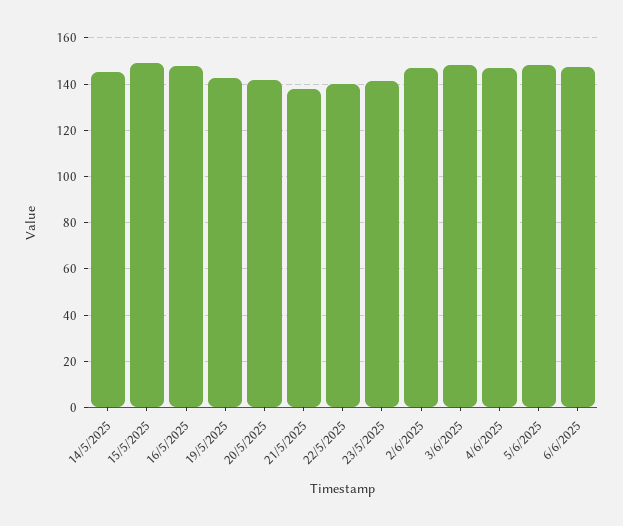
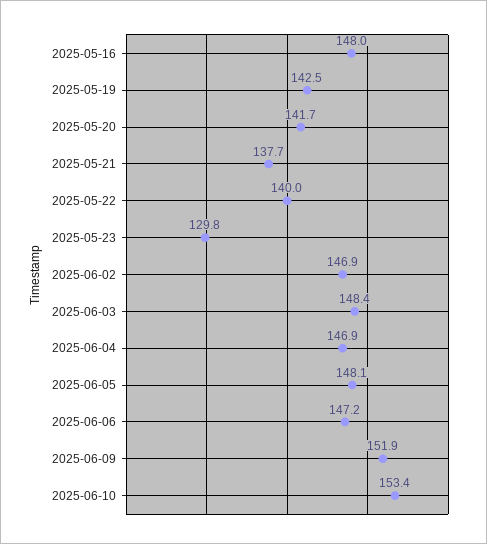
14/5/2025: 145 -> none
15/5/2025: 150 -> none
23/5/2025: 140 -> 129.8
2025-06-09: none -> 151.9
2025-06-10: none -> 153.4

